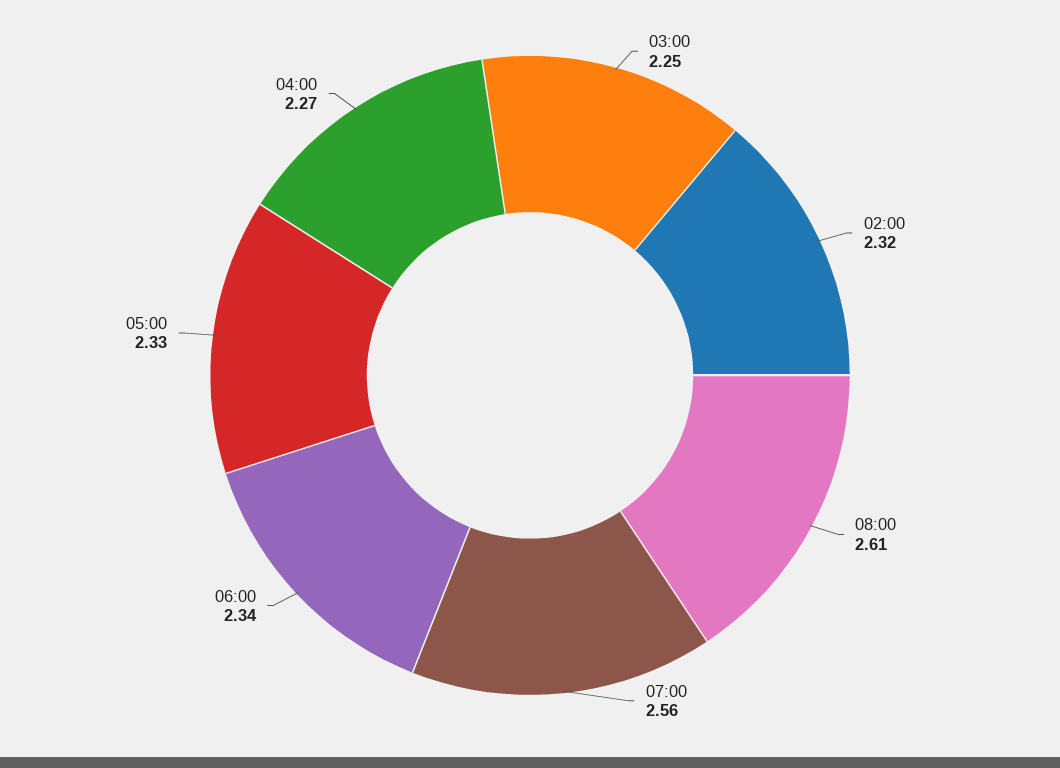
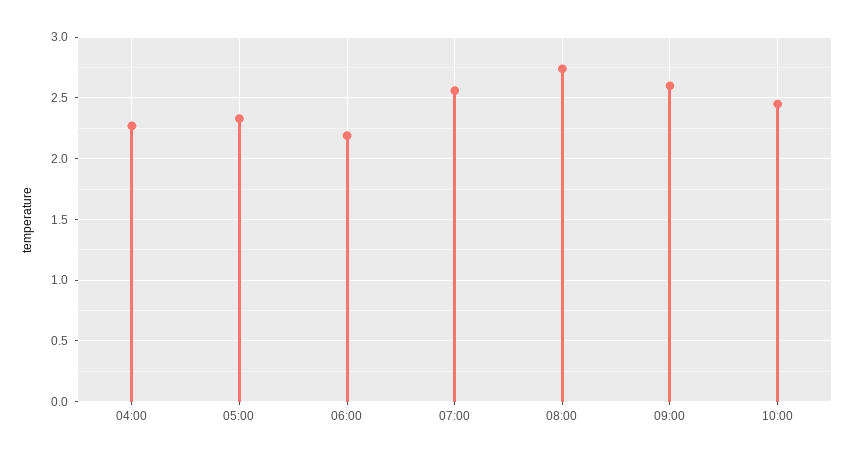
03:00: 2.25 -> none
02:00: 2.32 -> none
08:00: 2.61 -> 2.75
06:00: 2.34 -> 2.2
09:00: none -> 2.6
10:00: none -> 2.45

